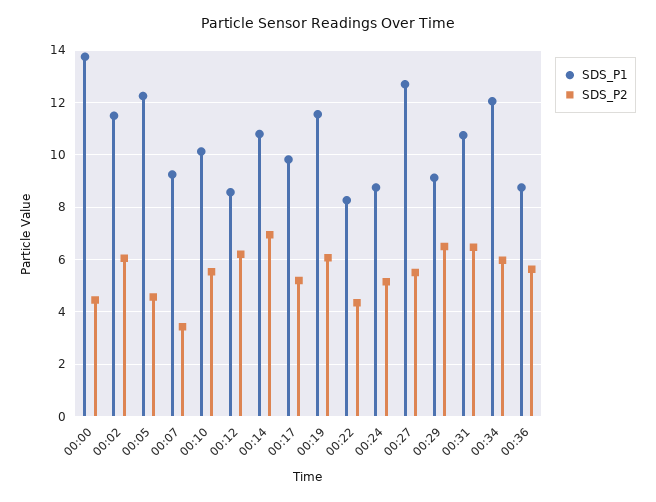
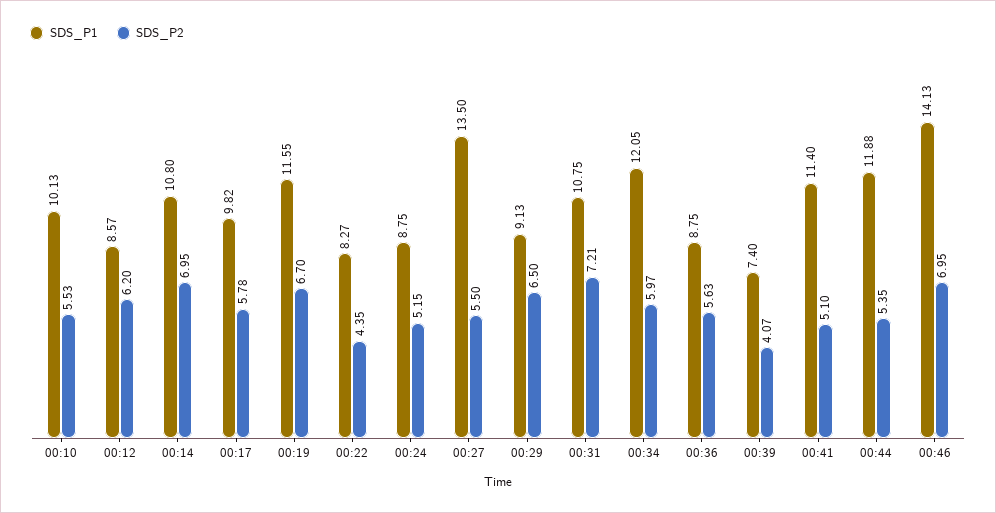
SDS_P1, 00:00: 13.75 -> none
SDS_P2, 00:00: 4.5 -> none
SDS_P1, 00:02: 11.5 -> none
SDS_P2, 00:02: 6 -> none
SDS_P1, 00:05: 12.25 -> none
SDS_P2, 00:05: 4.5 -> none
SDS_P1, 00:07: 9.25 -> none
SDS_P2, 00:07: 3.5 -> none
SDS_P2, 00:17: 5.25 -> 5.78
SDS_P2, 00:19: 6 -> 6.7
SDS_P1, 00:27: 12.75 -> 13.5
SDS_P2, 00:31: 6.5 -> 7.21
SDS_P1, 00:39: none -> 7.4
SDS_P2, 00:39: none -> 4.07
SDS_P1, 00:41: none -> 11.4
SDS_P2, 00:41: none -> 5.1
SDS_P1, 00:44: none -> 11.88
SDS_P2, 00:44: none -> 5.35
SDS_P1, 00:46: none -> 14.13
SDS_P2, 00:46: none -> 6.95

